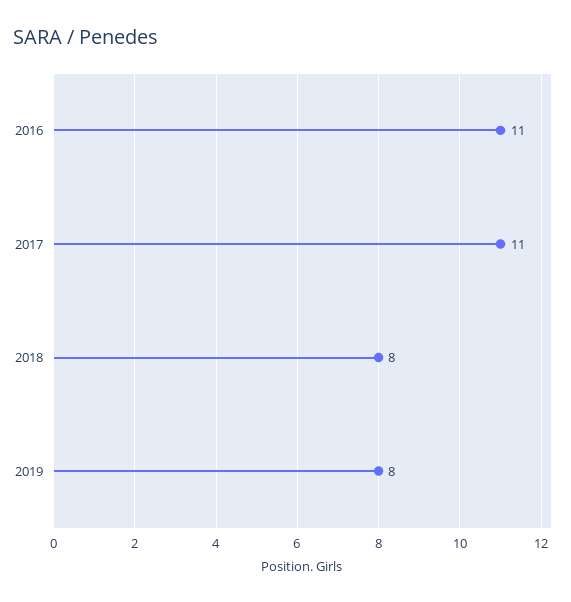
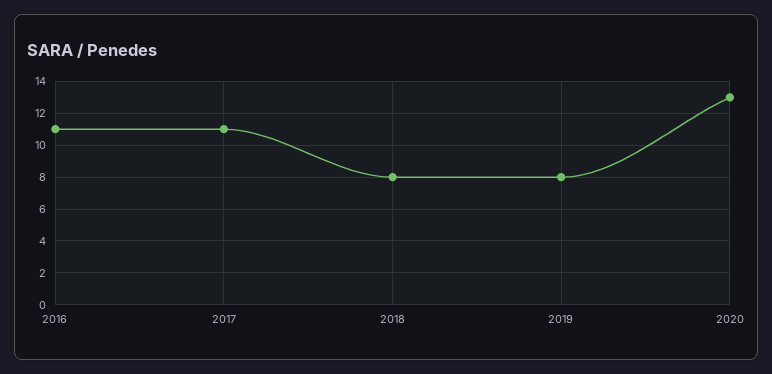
2020: none -> 13

